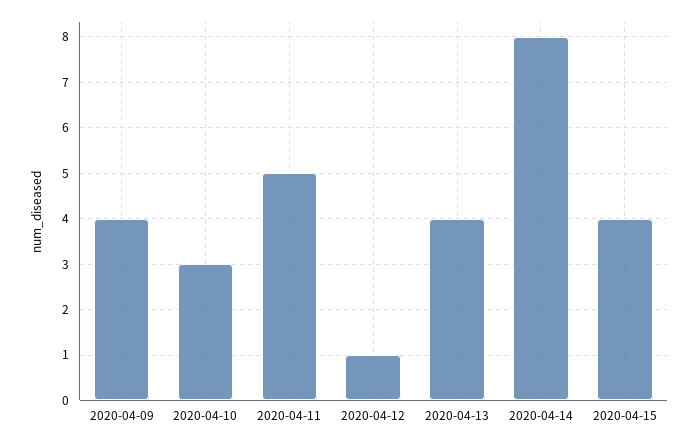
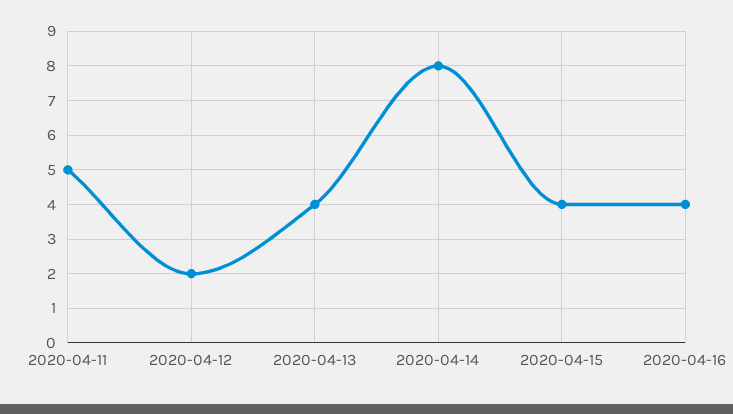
2020-04-09: 4 -> none
2020-04-10: 3 -> none
2020-04-12: 1 -> 2
2020-04-16: none -> 4

